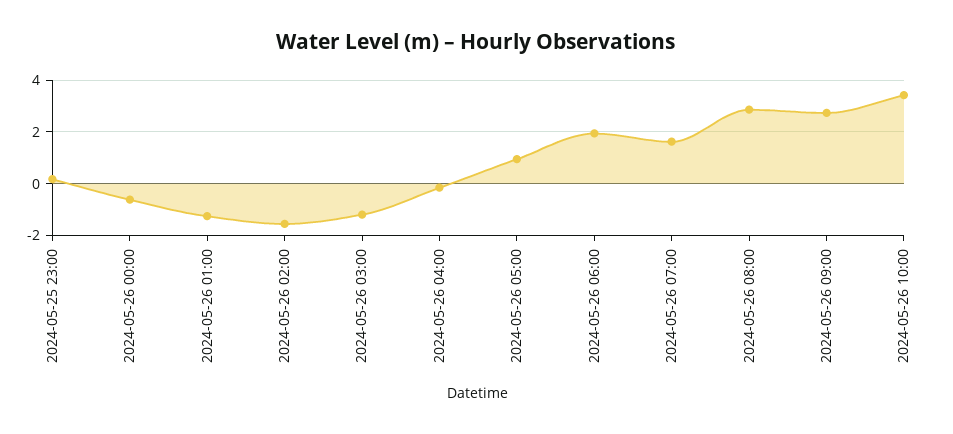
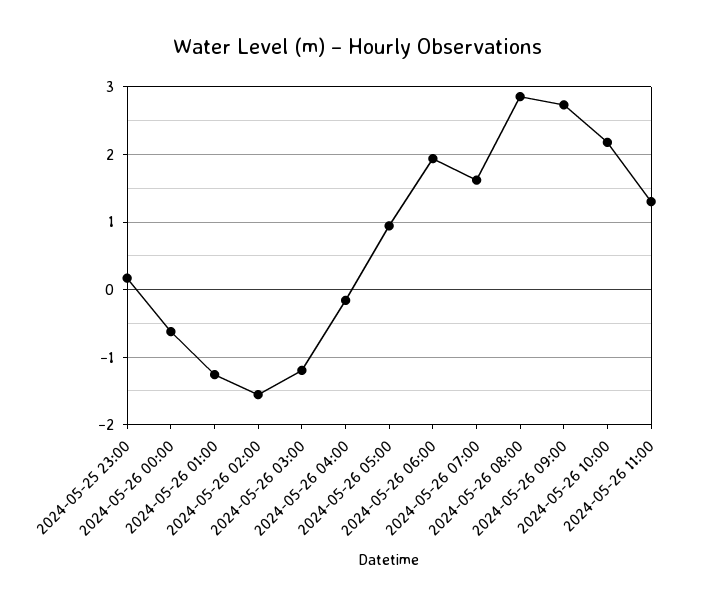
2024-05-26 10:00: 3.5 -> 2.2
2024-05-26 11:00: none -> 1.3

